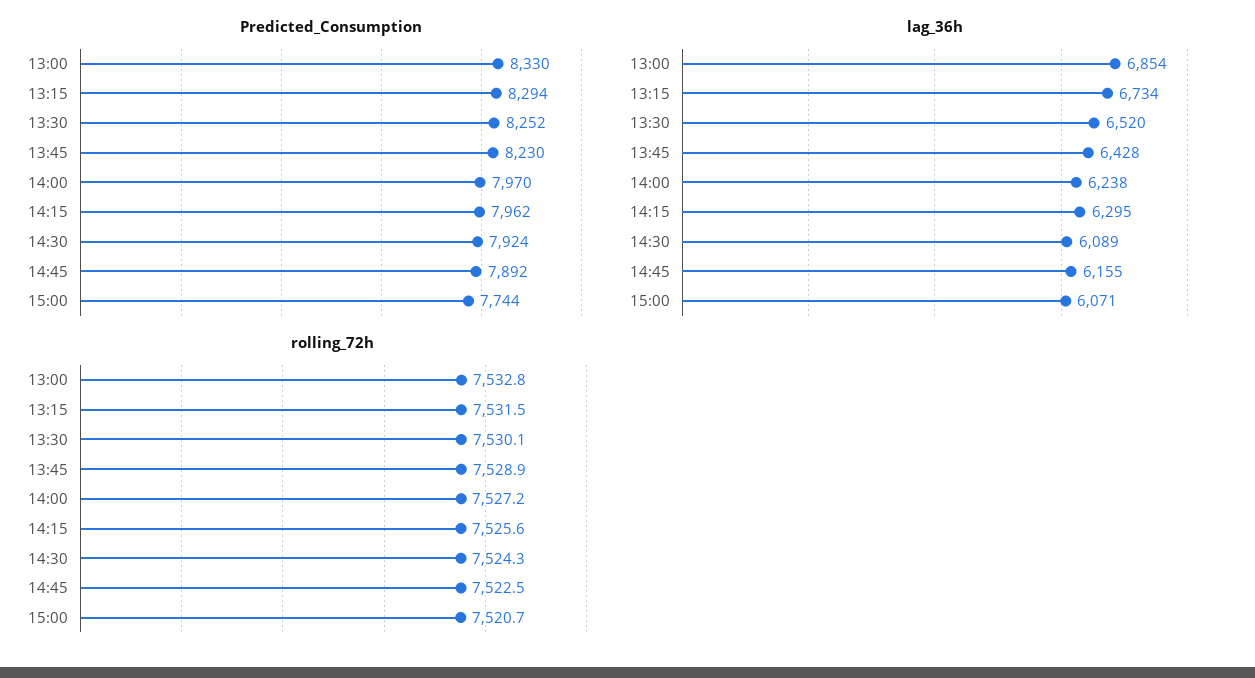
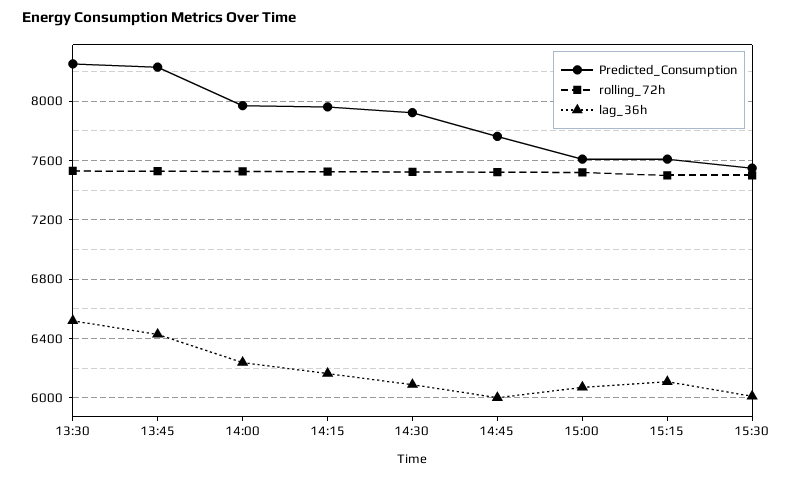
Predicted_Consumption, 13:00: 8330 -> none
Predicted_Consumption, 13:15: 8294 -> none
Predicted_Consumption, 14:45: 7892 -> 7750
Predicted_Consumption, 15:00: 7744 -> 7600
lag_36h, 13:00: 6854 -> none
lag_36h, 13:15: 6734 -> none
lag_36h, 14:15: 6295 -> 6150
lag_36h, 14:45: 6155 -> 6000
rolling_72h, 13:00: 7532.8 -> none
rolling_72h, 13:15: 7531.5 -> none
Predicted_Consumption, 15:15: none -> 7600
rolling_72h, 15:15: none -> 7500
lag_36h, 15:15: none -> 6100
Predicted_Consumption, 15:30: none -> 7550
rolling_72h, 15:30: none -> 7500
lag_36h, 15:30: none -> 6000

